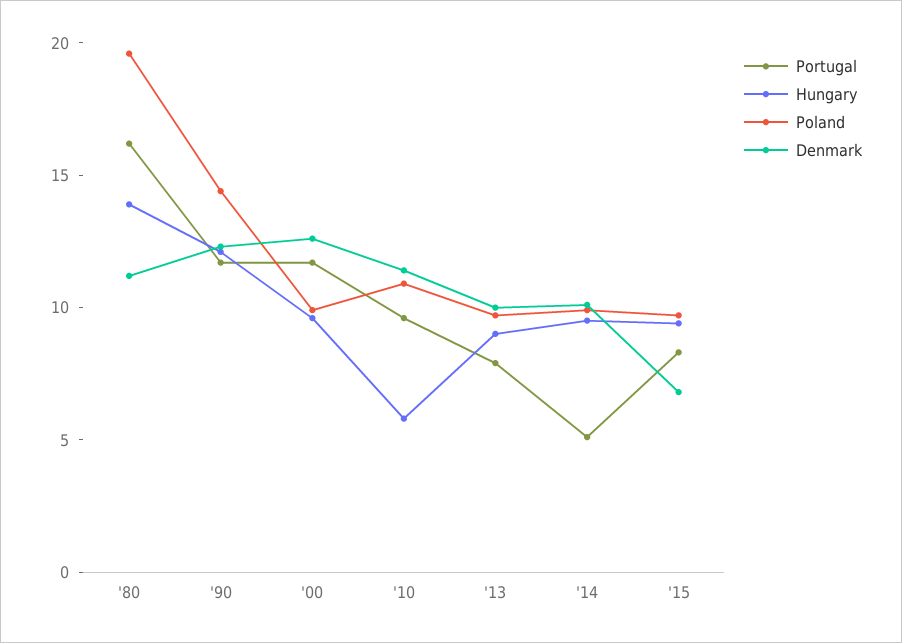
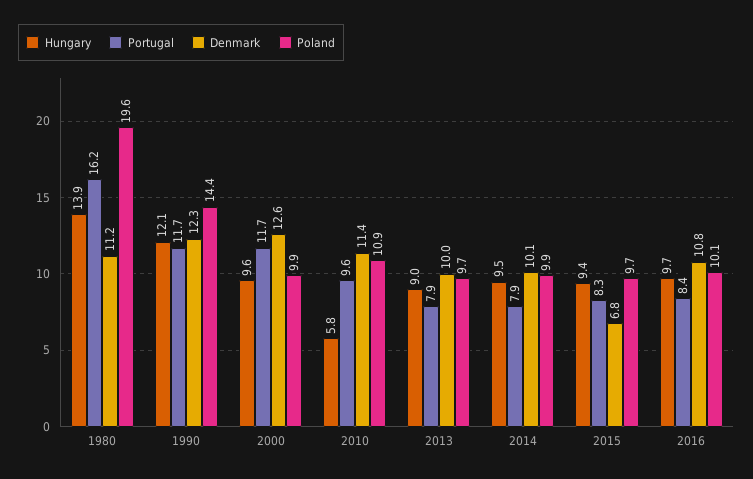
Portugal, '14: 5 -> 7.9
Hungary, 2016: none -> 9.7
Portugal, 2016: none -> 8.4
Denmark, 2016: none -> 10.8
Poland, 2016: none -> 10.1

